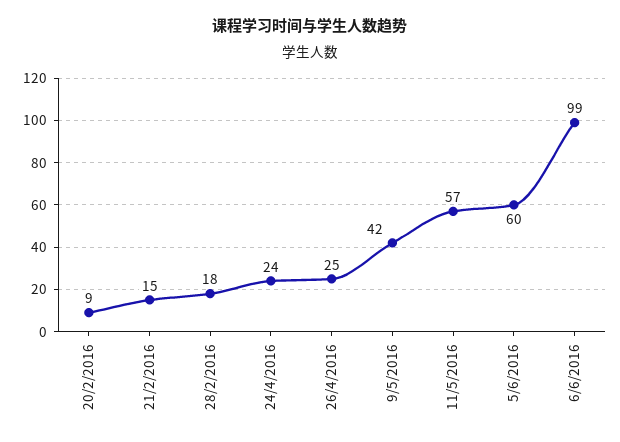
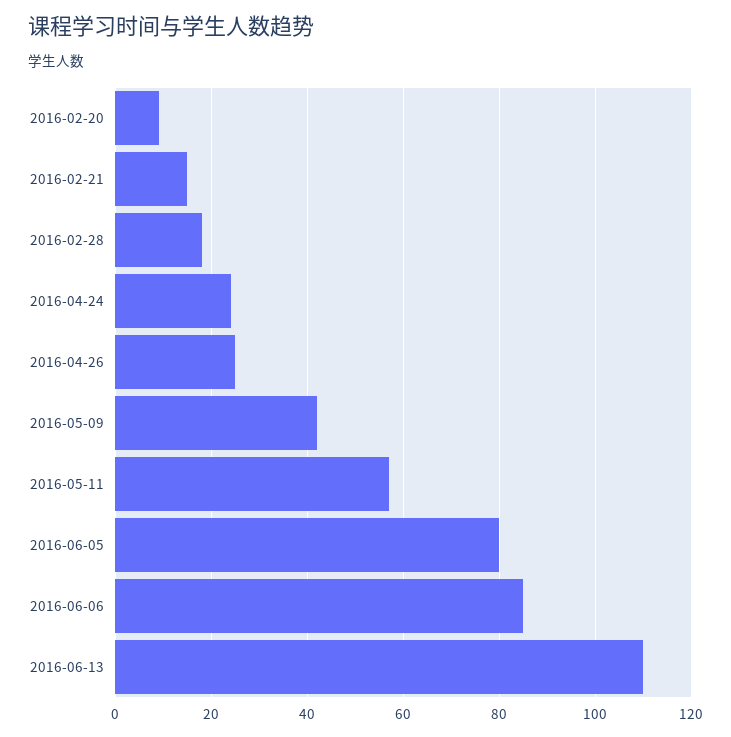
5/6/2016: 60 -> 80
6/6/2016: 99 -> 85
2016-06-13: none -> 110

